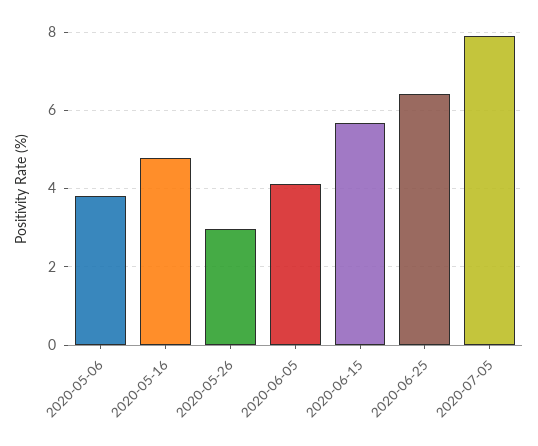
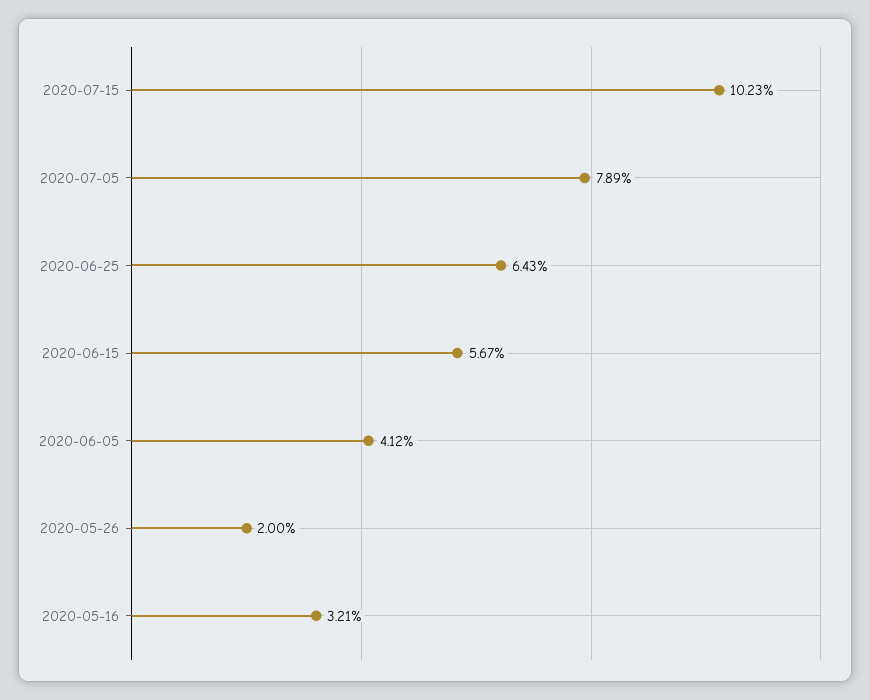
2020-05-06: 3.8 -> none
2020-05-16: 4.8 -> 3.21
2020-05-26: 3 -> 2
2020-07-15: none -> 10.23

